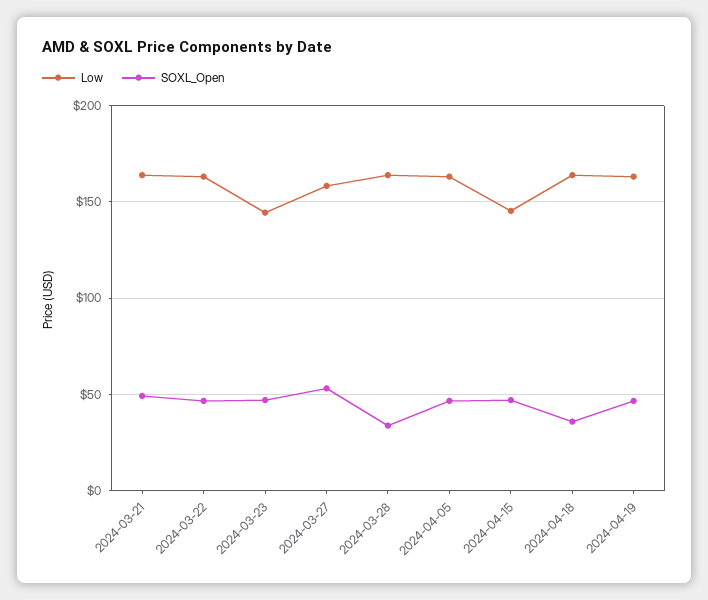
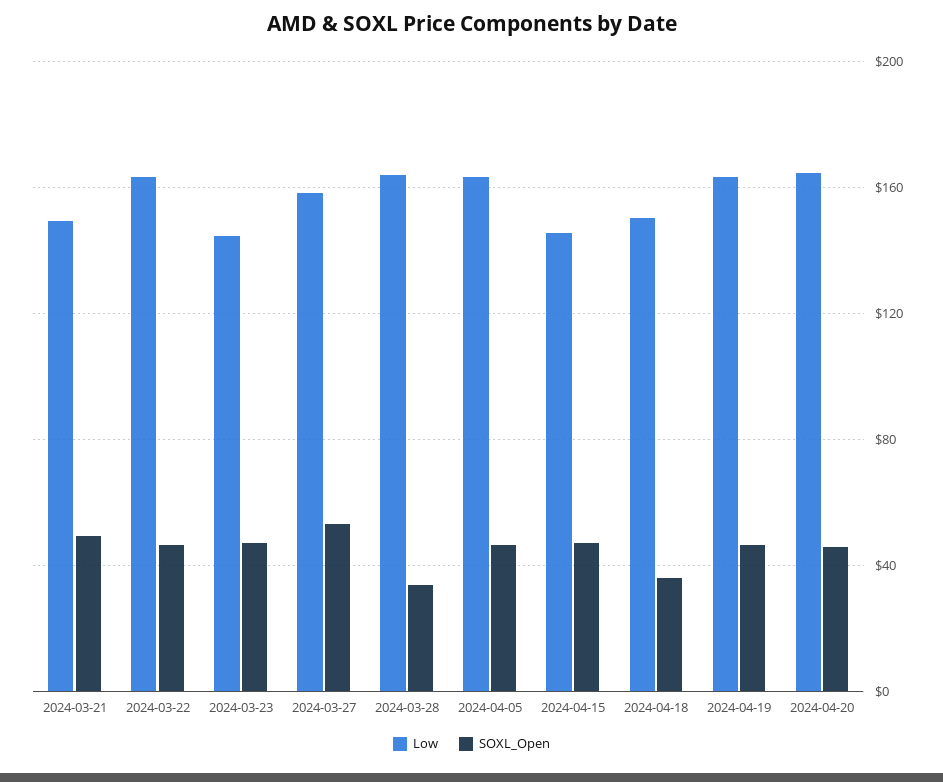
Low, 2024-03-21: 165 -> 150
Low, 2024-04-18: 165 -> 150
Low, 2024-04-20: none -> 165
SOXL_Open, 2024-04-20: none -> 45

